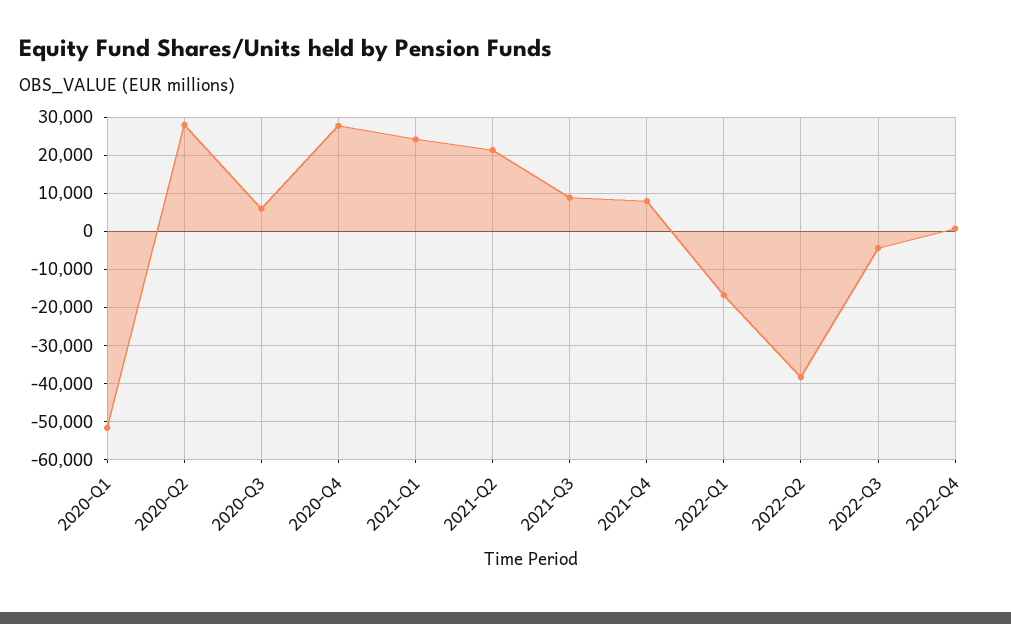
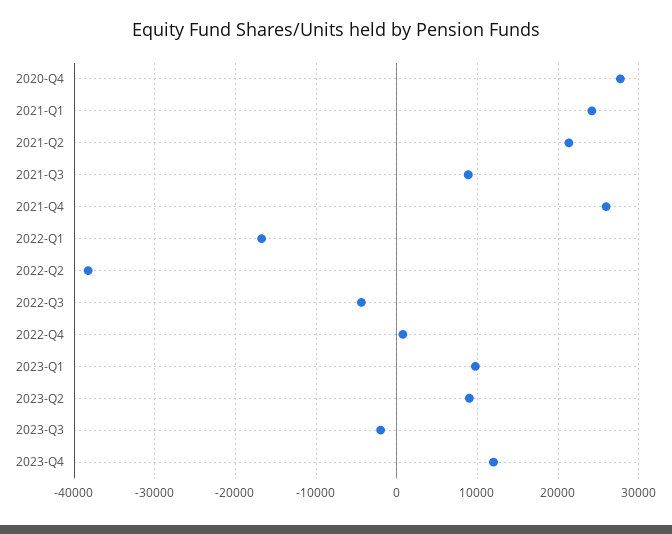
2020-Q1: -52000 -> none
2020-Q2: 28000 -> none
2020-Q3: 6000 -> none
2021-Q4: 8000 -> 26000
2023-Q1: none -> 10000
2023-Q2: none -> 9000
2023-Q3: none -> -2000
2023-Q4: none -> 12000

